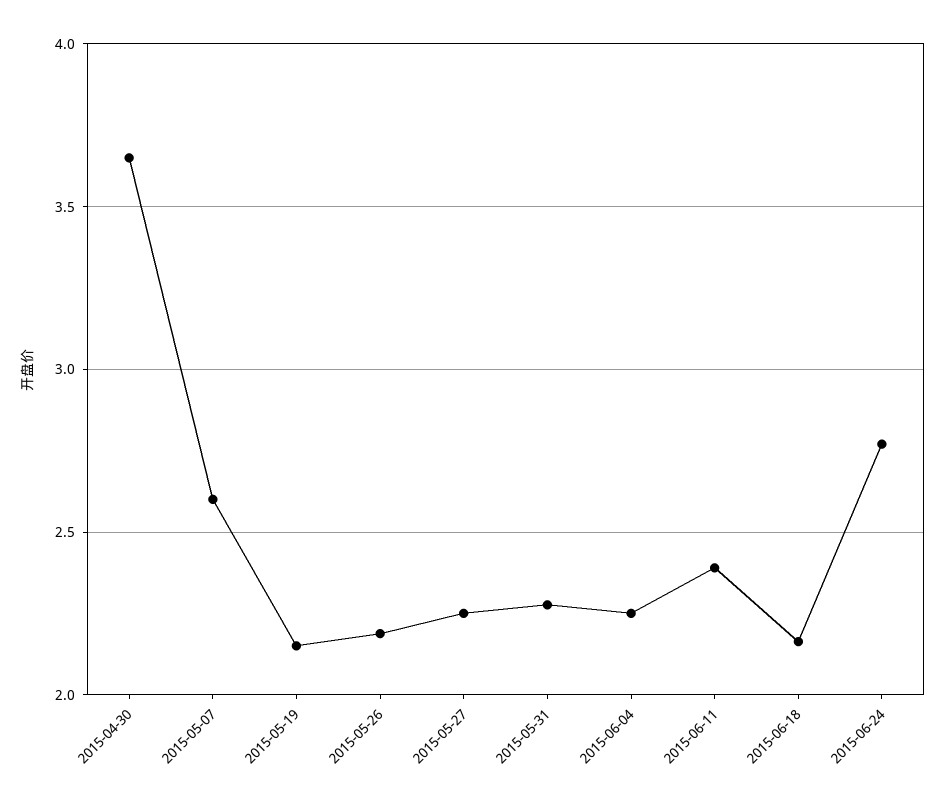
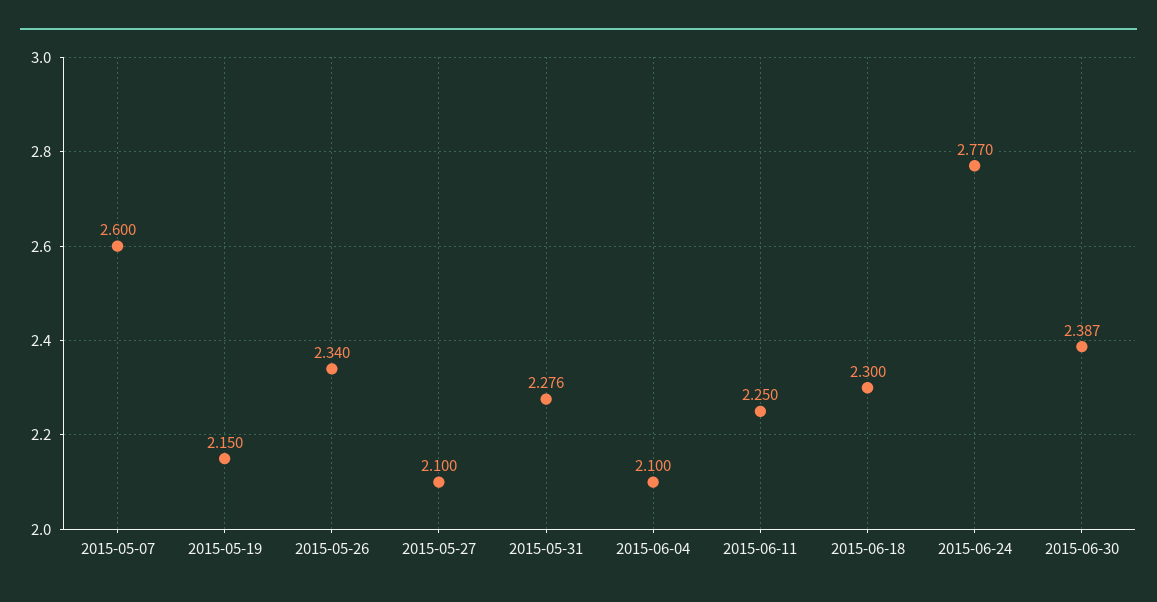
2015-04-30: 3.65 -> none
2015-05-26: 2.2 -> 2.34
2015-05-27: 2.25 -> 2.1
2015-06-04: 2.25 -> 2.1
2015-06-11: 2.4 -> 2.25
2015-06-18: 2.15 -> 2.3
2015-06-30: none -> 2.387

